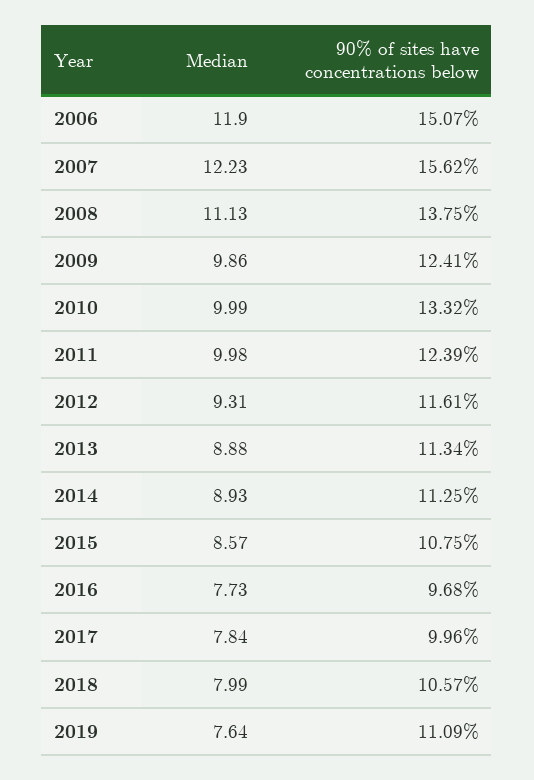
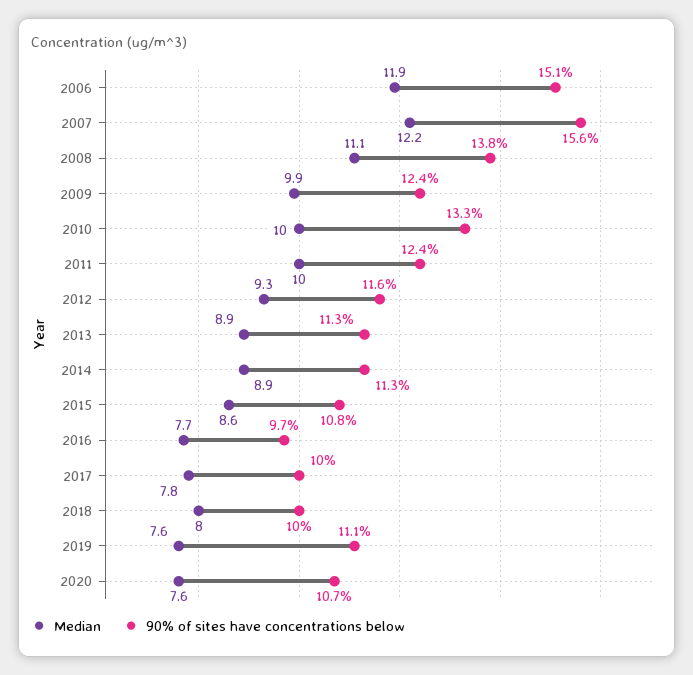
90% of sites have concentrations below, 2018: 10.57 -> 10
Median, 2020: none -> 7.6
90% of sites have concentrations below, 2020: none -> 10.7

